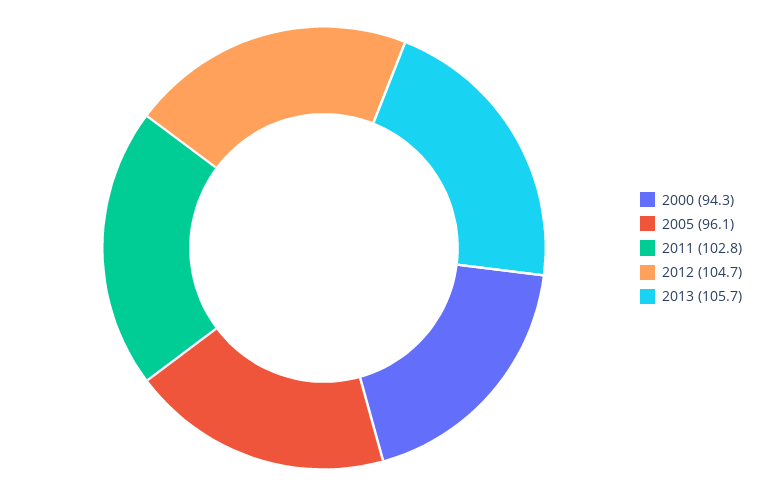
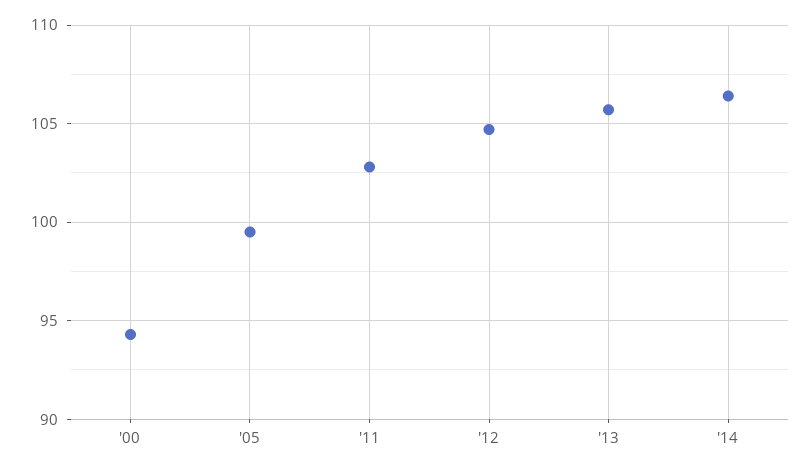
2005: 96.1 -> 99.5
'14: none -> 106.5

